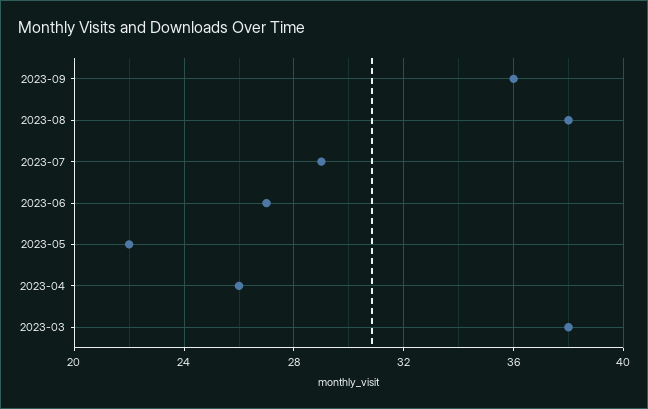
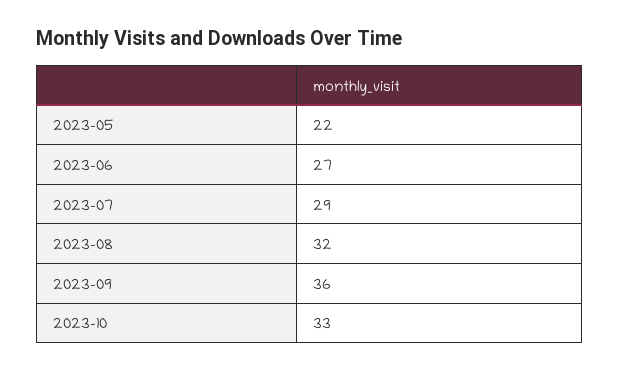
2023-08: 38 -> 32
2023-04: 26 -> none
2023-03: 38 -> none
2023-10: none -> 33

